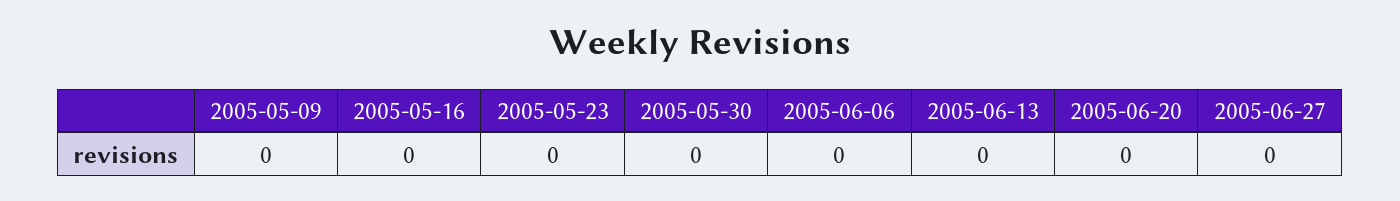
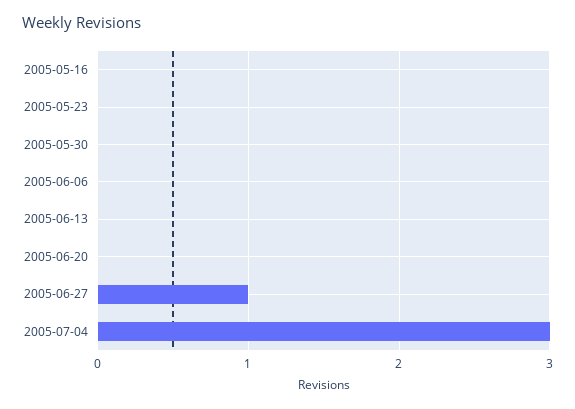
2005-05-09: 0 -> none
2005-06-27: 0 -> 1
2005-07-04: none -> 3

